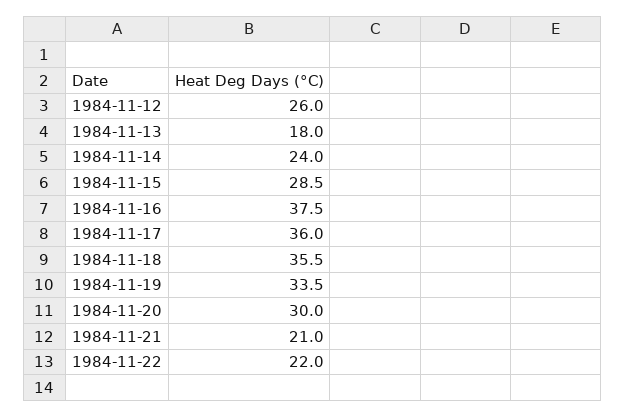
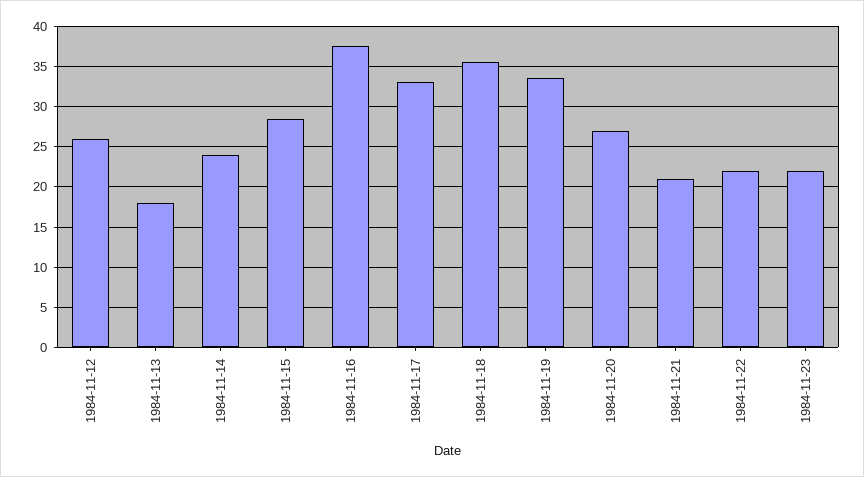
1984-11-17: 36 -> 33
1984-11-20: 30 -> 27
1984-11-23: none -> 22

